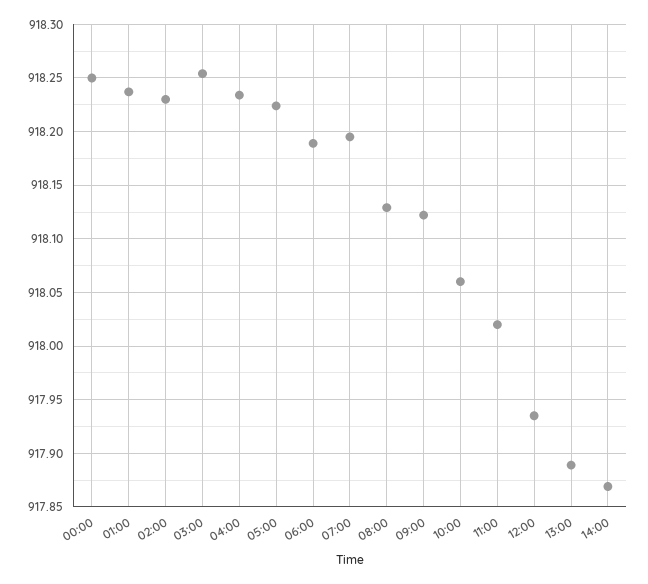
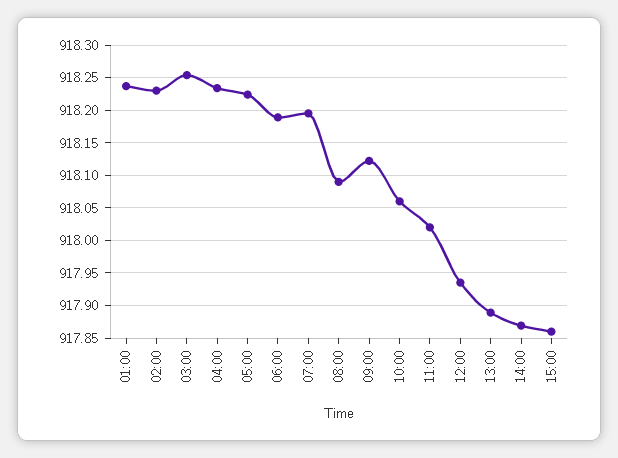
00:00: 918.25 -> none
08:00: 918.13 -> 918.09
15:00: none -> 917.86

